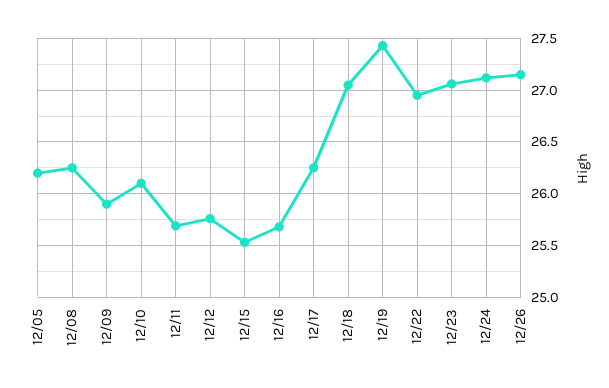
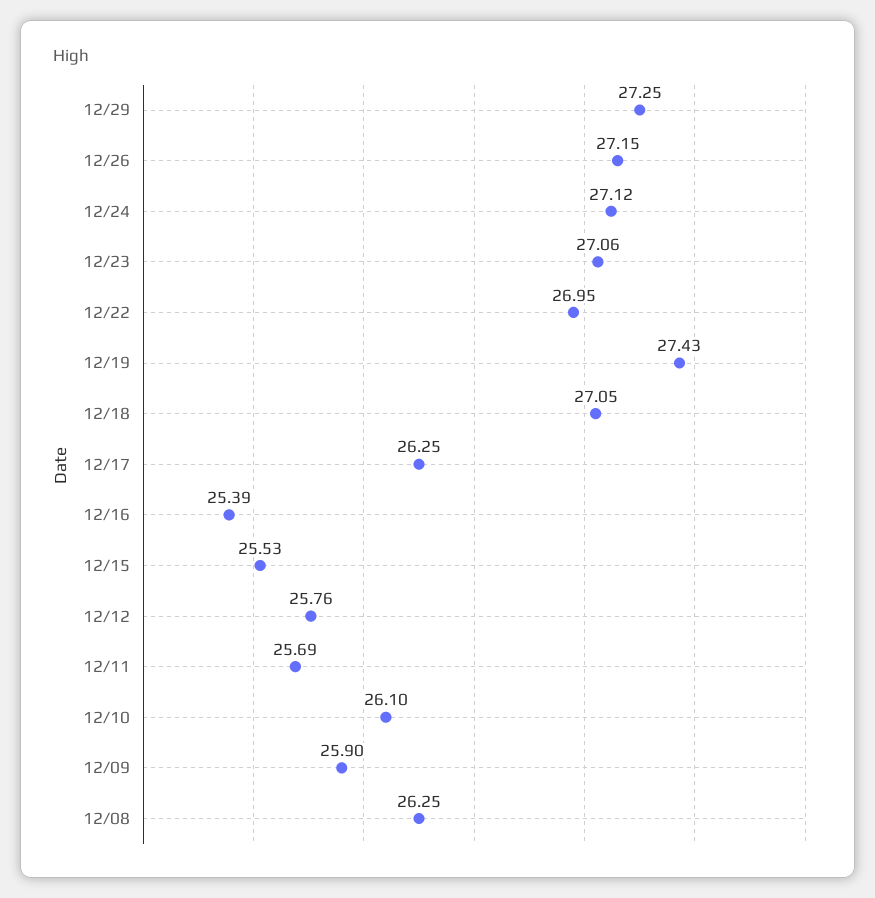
12/05: 26.2 -> none
12/16: 25.7 -> 25.39
12/29: none -> 27.25

